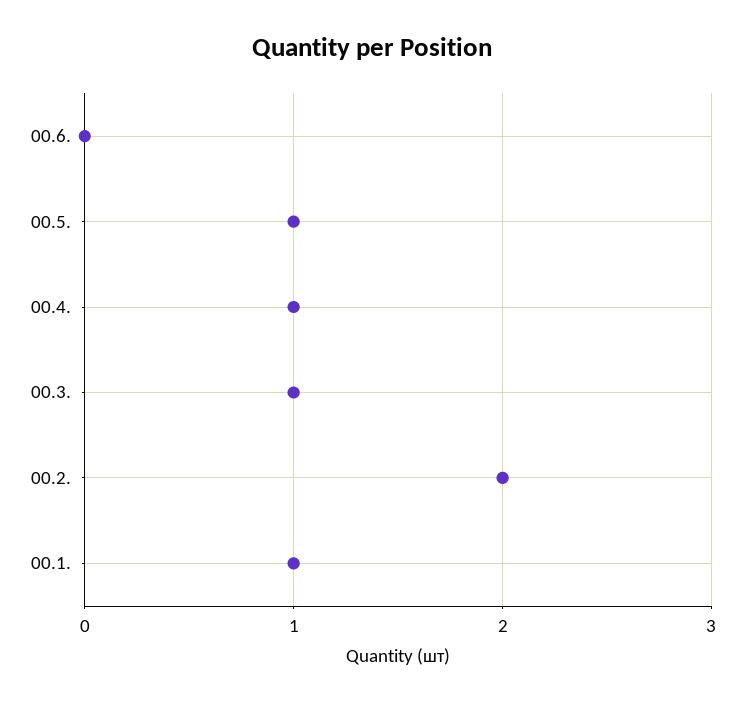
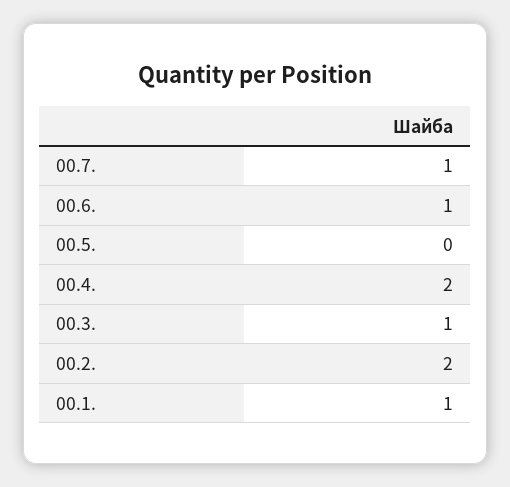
00.6.: 0 -> 1
00.5.: 1 -> 0
00.4.: 1 -> 2
00.7.: none -> 1

